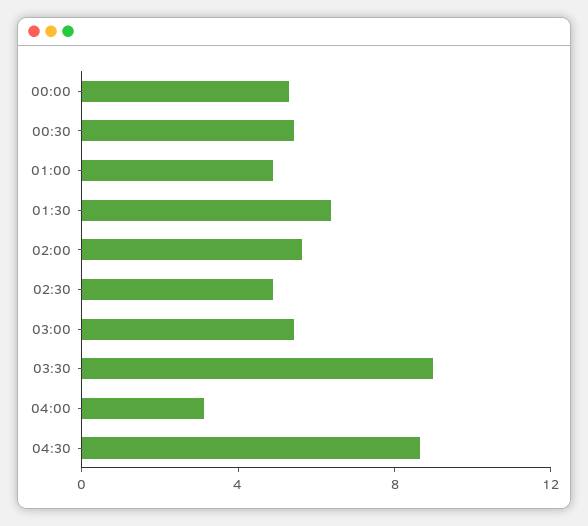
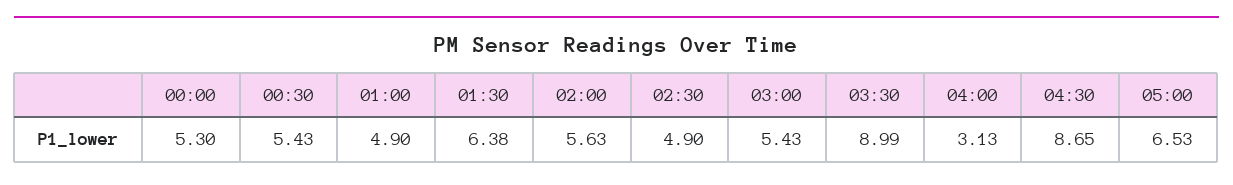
05:00: none -> 6.53

